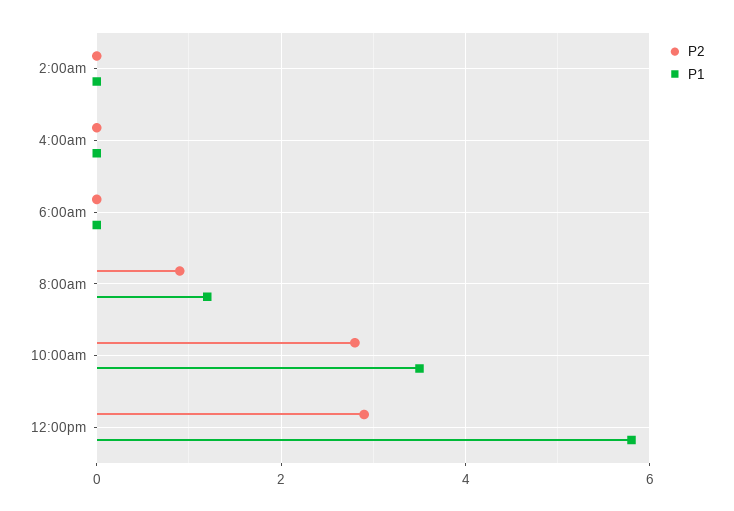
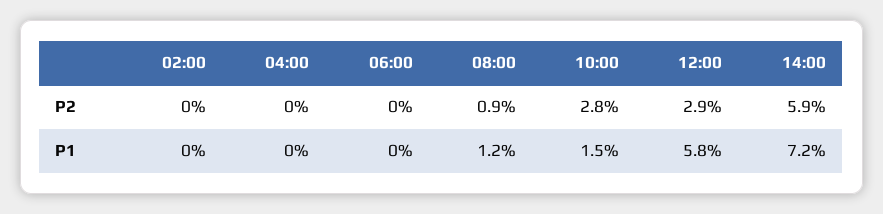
P1, 10:00am: 3.5 -> 1.5
P2, 14:00: none -> 5.9
P1, 14:00: none -> 7.2

